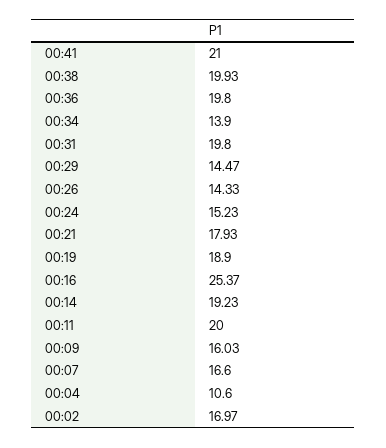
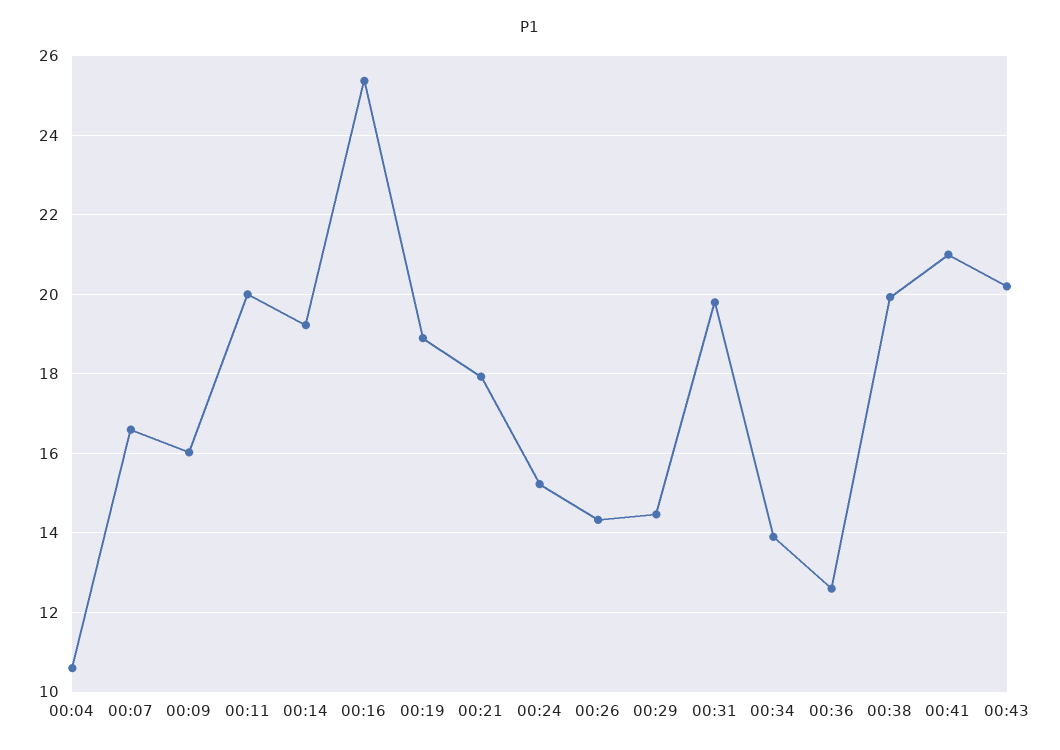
00:36: 19.8 -> 12.6
00:02: 16.97 -> none
00:43: none -> 20.2

